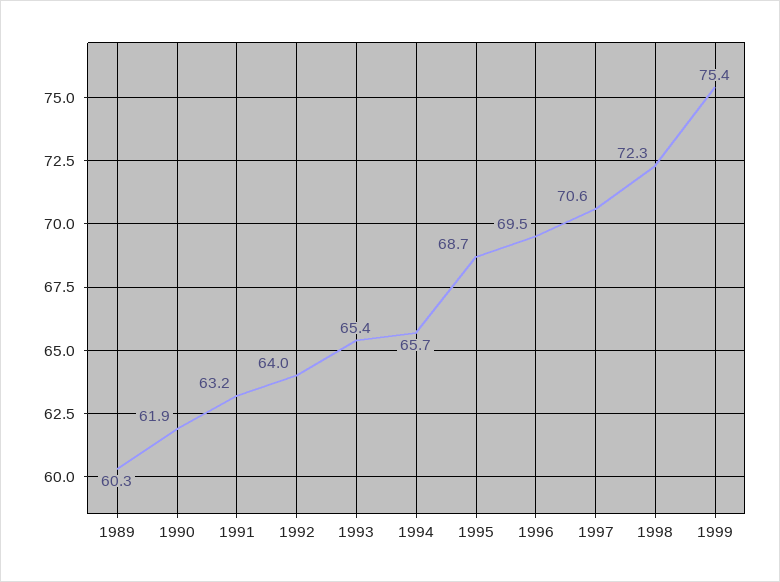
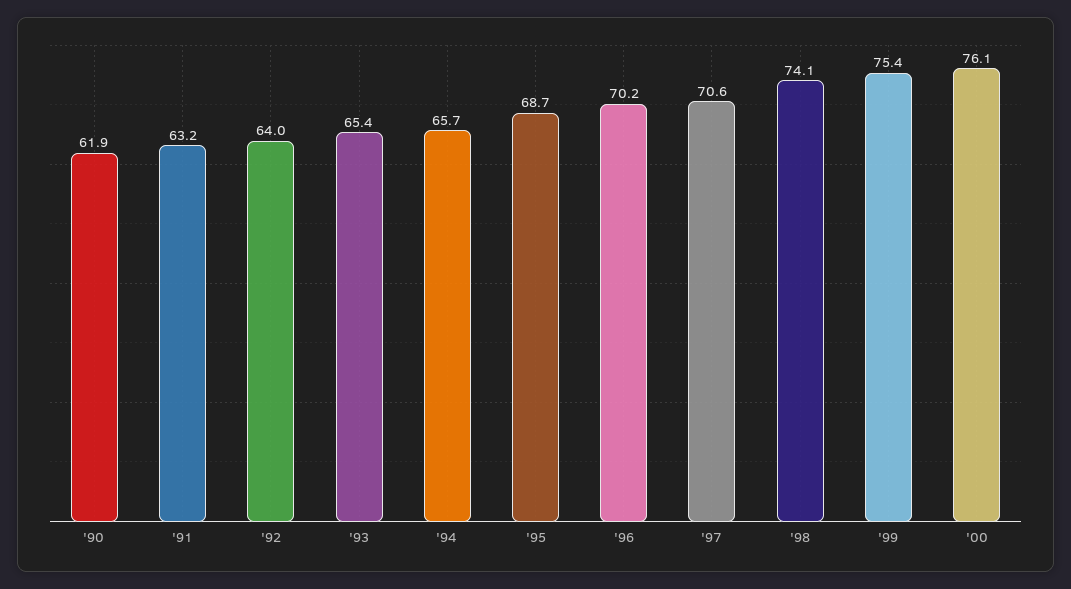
1989: 60.3 -> none
1996: 69.5 -> 70.2
1998: 72.3 -> 74.1
'00: none -> 76.1

